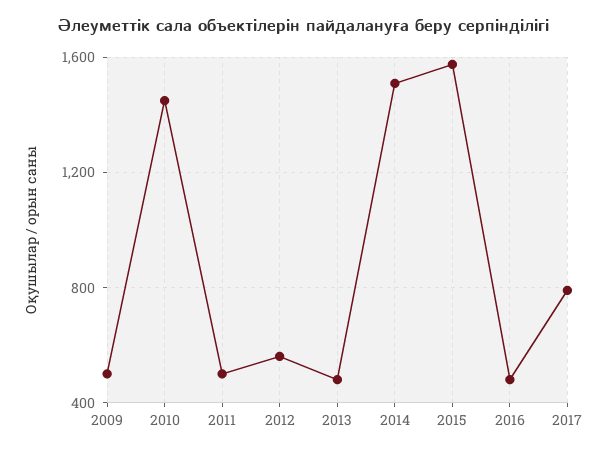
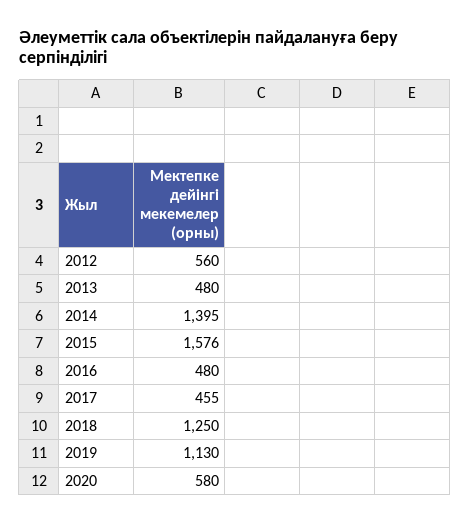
2009: 500 -> none
2010: 1450 -> none
2011: 500 -> none
2014: 1500 -> 1395
2017: 800 -> 455
2018: none -> 1250
2019: none -> 1130
2020: none -> 580

